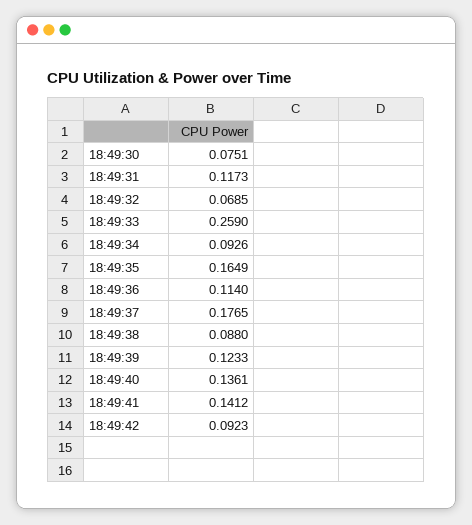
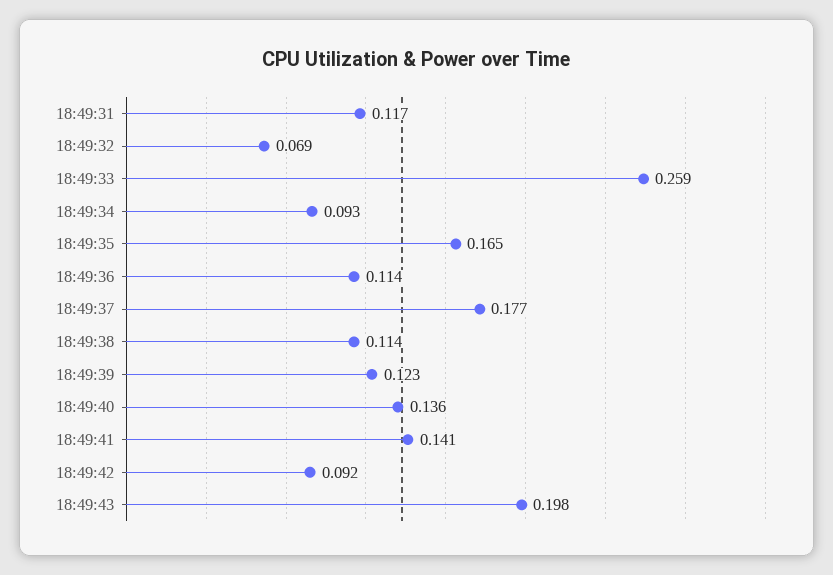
18:49:30: 0.0751 -> none
18:49:38: 0.088 -> 0.114
18:49:43: none -> 0.198

